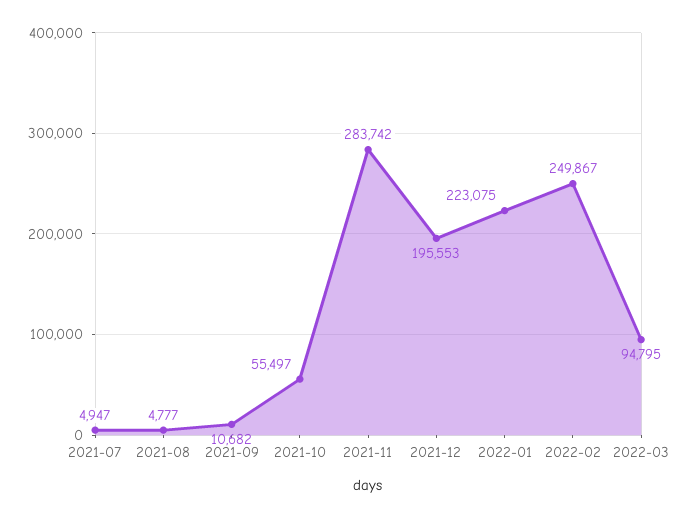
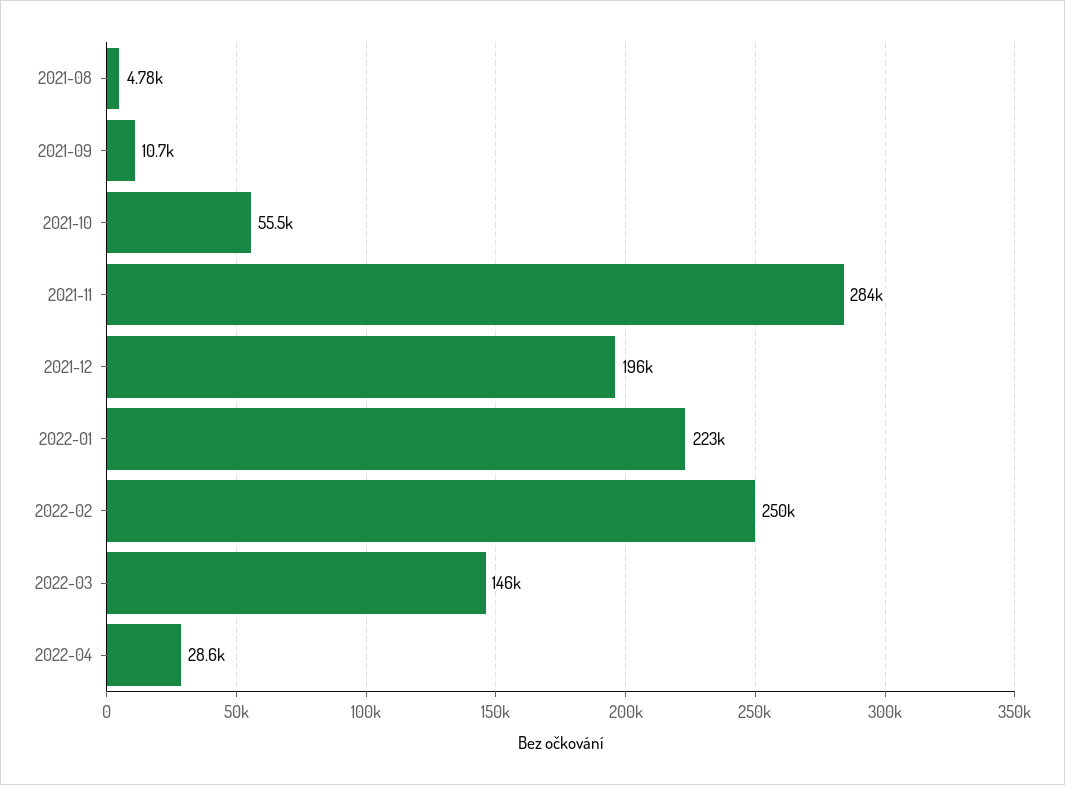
2021-07: 4947 -> none
2022-03: 94795 -> 146000
2022-04: none -> 28600

